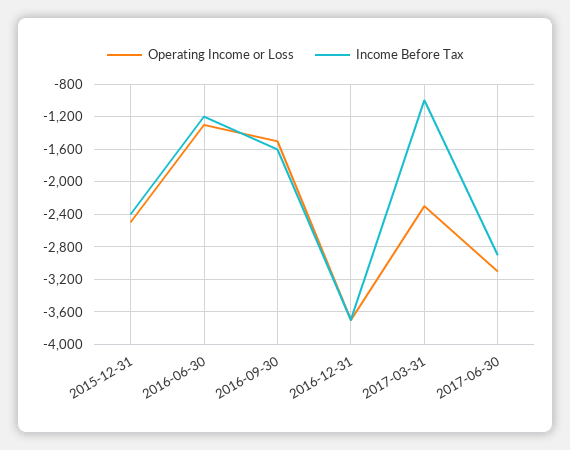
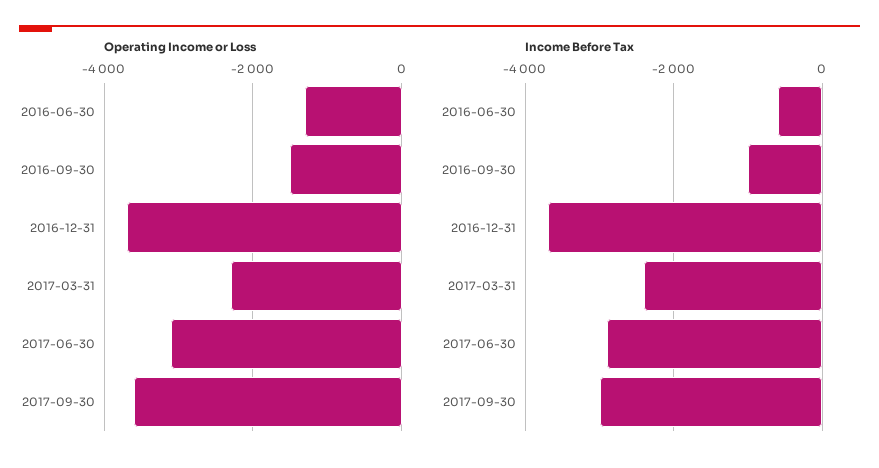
Operating Income or Loss, 2015-12-31: -2500 -> none
Income Before Tax, 2015-12-31: -2400 -> none
Income Before Tax, 2016-06-30: -1200 -> -600
Income Before Tax, 2016-09-30: -1600 -> -1000
Income Before Tax, 2017-03-31: -1000 -> -2400
Operating Income or Loss, 2017-09-30: none -> -3600
Income Before Tax, 2017-09-30: none -> -3000

